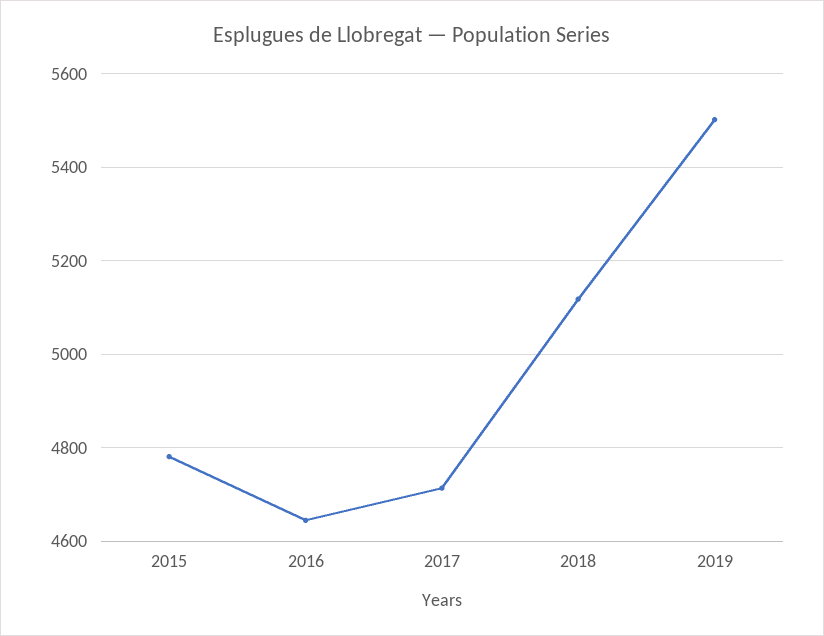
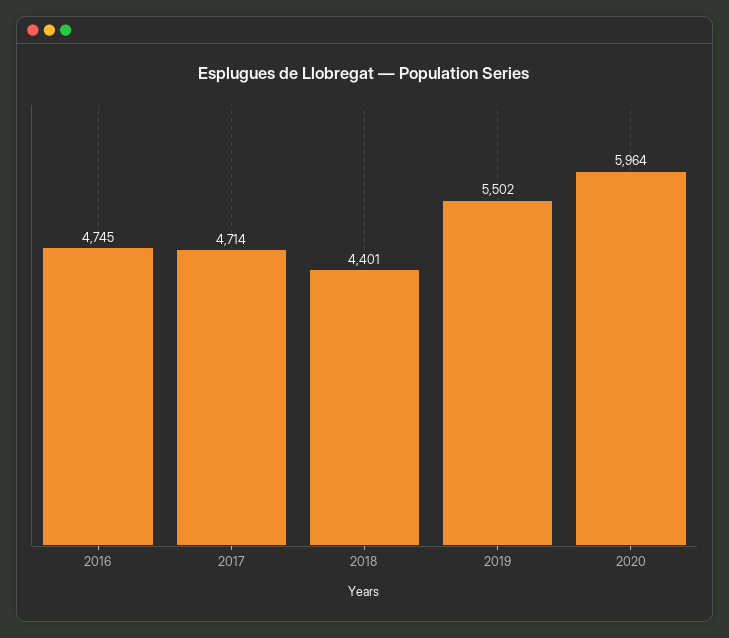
2015: 4780 -> none
2016: 4640 -> 4745
2018: 5120 -> 4401
2020: none -> 5964

